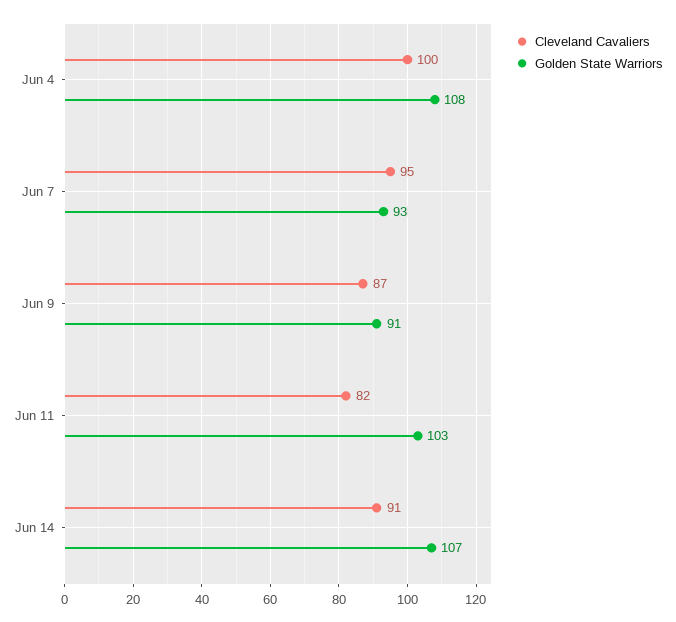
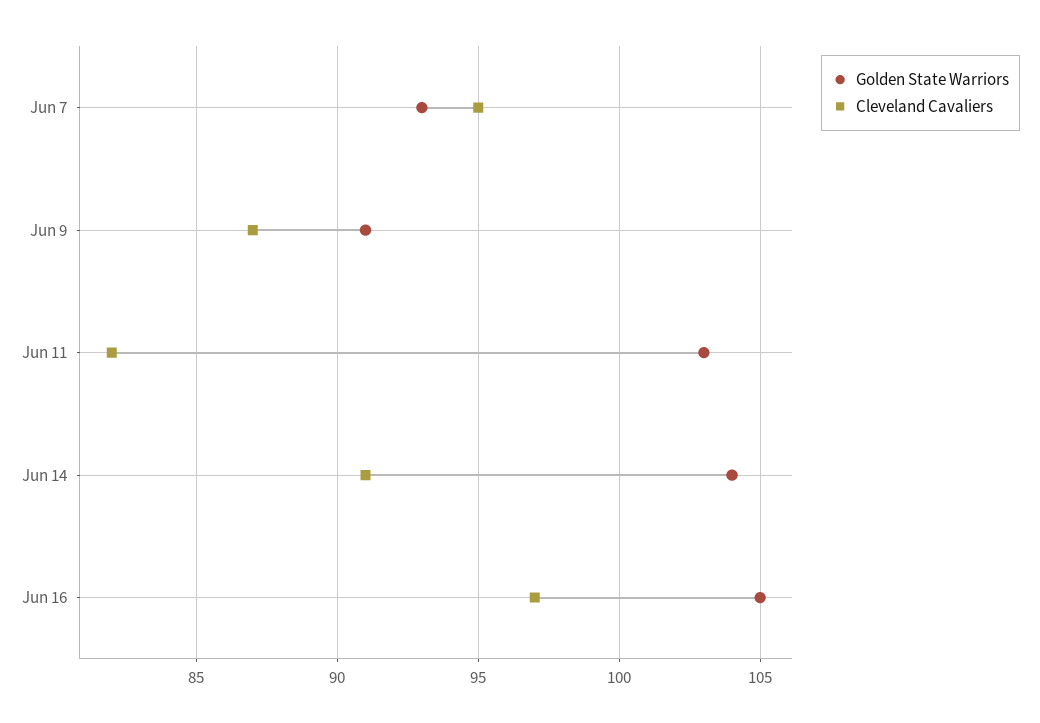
Cleveland Cavaliers, Jun 4: 100 -> none
Golden State Warriors, Jun 4: 108 -> none
Golden State Warriors, Jun 14: 107 -> 104
Golden State Warriors, Jun 16: none -> 105
Cleveland Cavaliers, Jun 16: none -> 97

